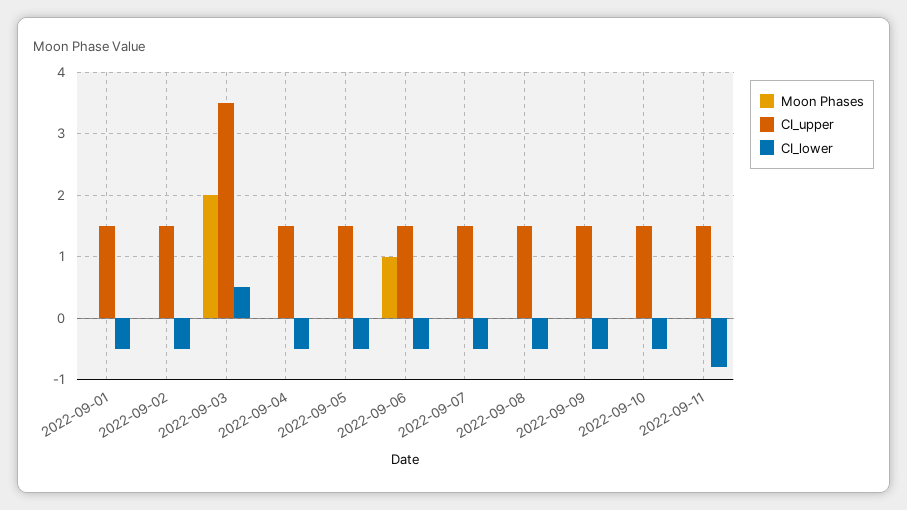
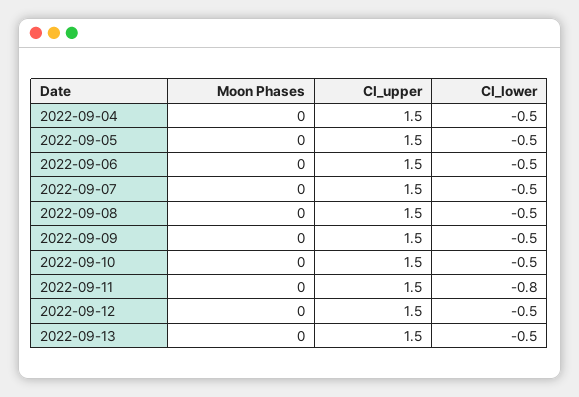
Moon Phases, 2022-09-01: 0 -> none
CI_upper, 2022-09-01: 1.5 -> none
CI_lower, 2022-09-01: -0.5 -> none
Moon Phases, 2022-09-02: 0 -> none
CI_upper, 2022-09-02: 1.5 -> none
CI_lower, 2022-09-02: -0.5 -> none
Moon Phases, 2022-09-03: 2 -> none
CI_upper, 2022-09-03: 3.5 -> none
CI_lower, 2022-09-03: 0.5 -> none
Moon Phases, 2022-09-06: 1 -> 0
Moon Phases, 2022-09-12: none -> 0
CI_upper, 2022-09-12: none -> 1.5
CI_lower, 2022-09-12: none -> -0.5
Moon Phases, 2022-09-13: none -> 0
CI_upper, 2022-09-13: none -> 1.5
CI_lower, 2022-09-13: none -> -0.5

